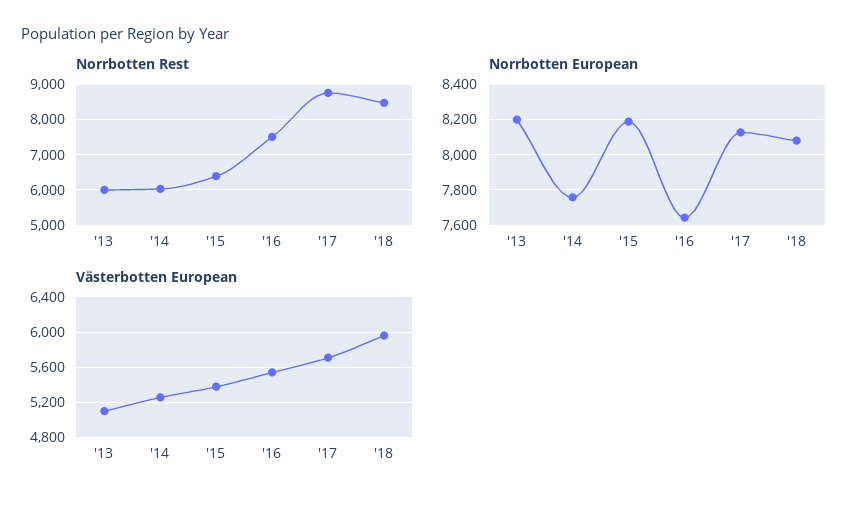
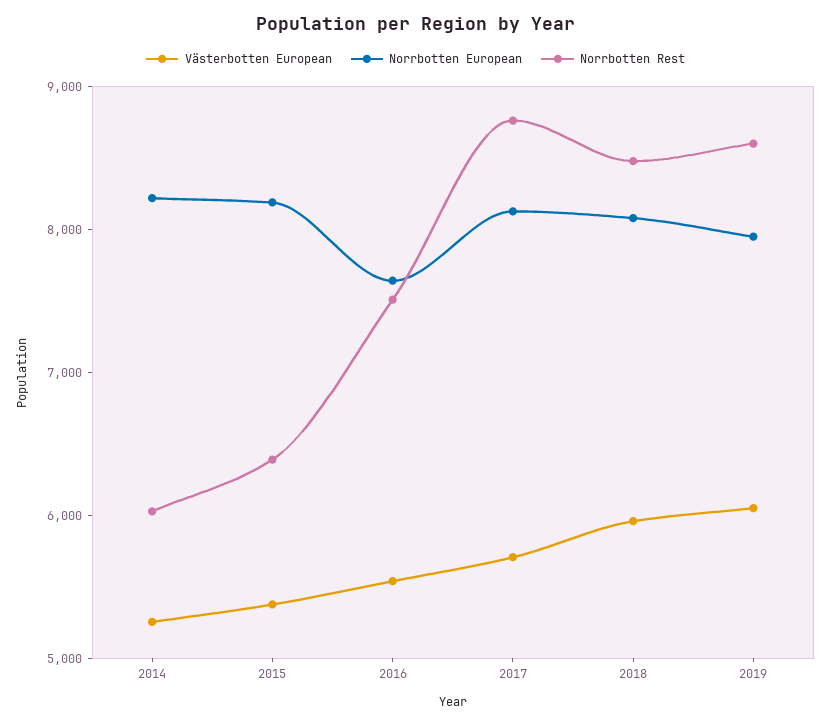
Norrbotten Rest, '13: 6000 -> none
Norrbotten European, '13: 8200 -> none
Norrbotten European, '14: 7750 -> 8200
Västerbotten European, '13: 5100 -> none
Västerbotten European, 2019: none -> 6000
Norrbotten European, 2019: none -> 8000
Norrbotten Rest, 2019: none -> 8600

